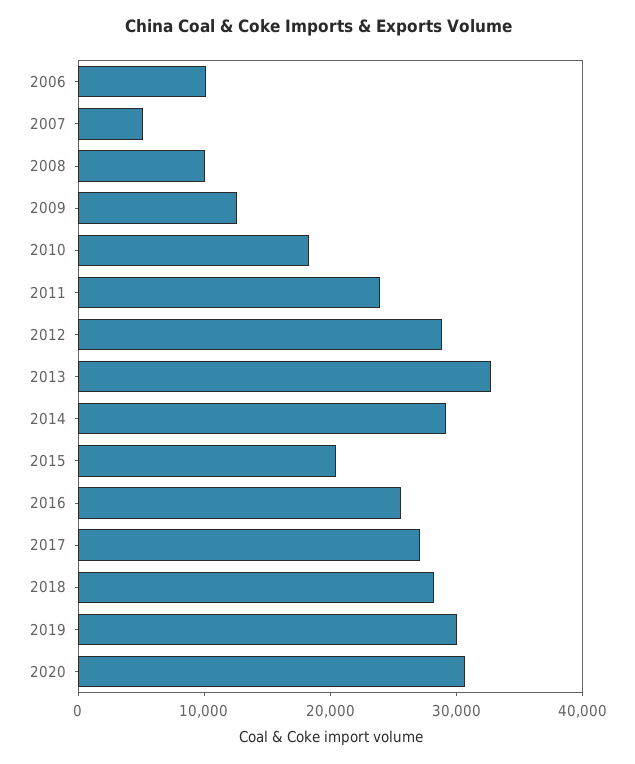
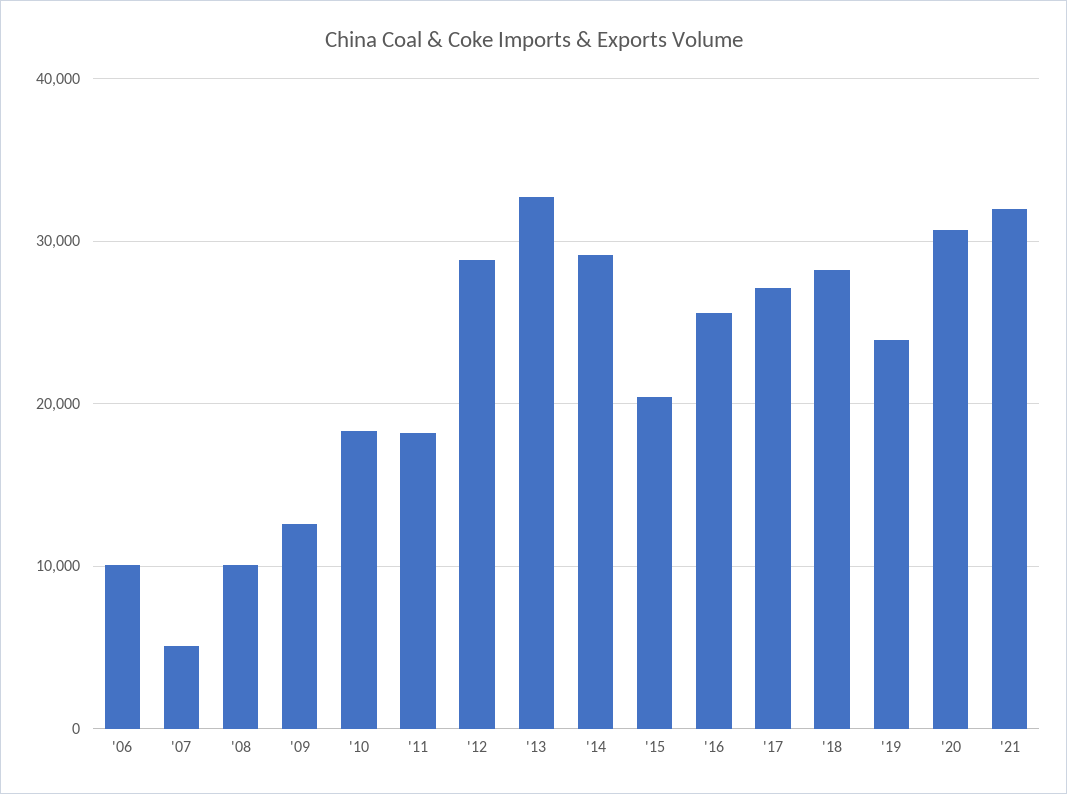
2011: 24000 -> 18000
2019: 30000 -> 24000
'21: none -> 32000

